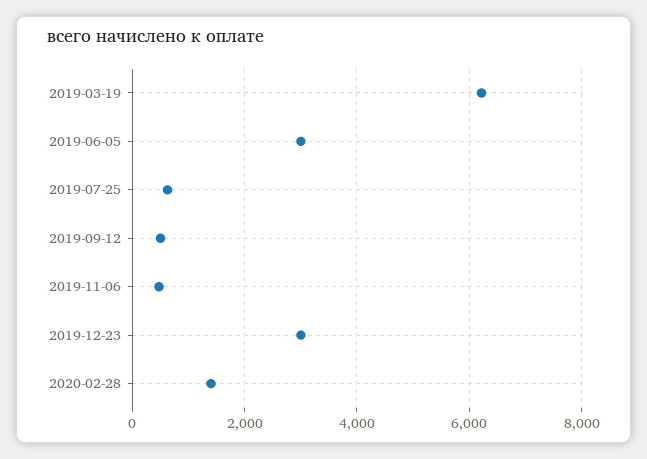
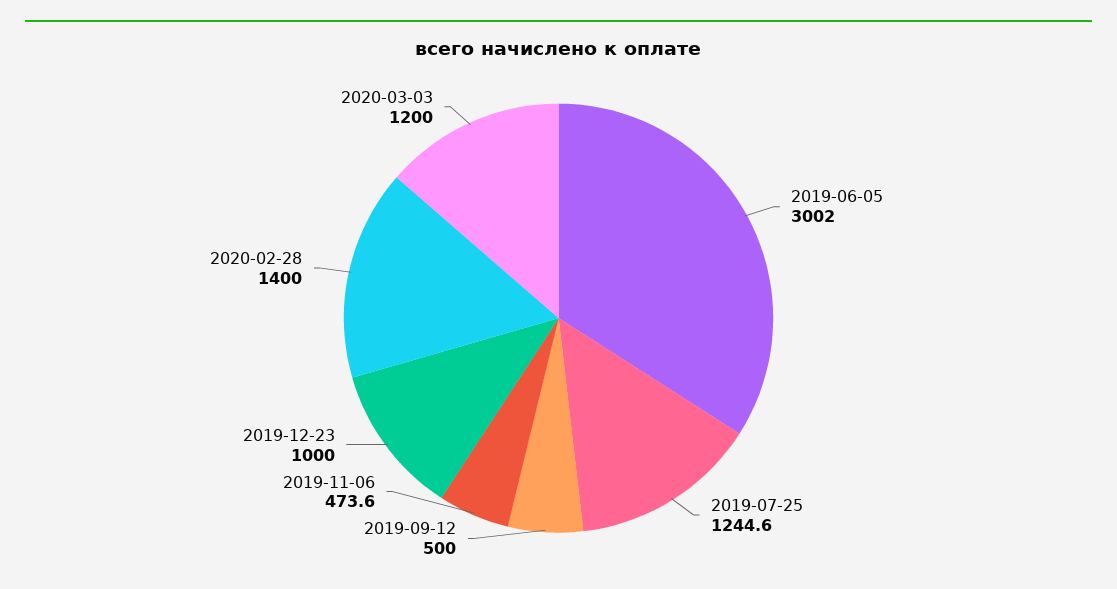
2019-03-19: 6200 -> none
2019-07-25: 600 -> 1244.6
2019-12-23: 3000 -> 1000
2020-03-03: none -> 1200

